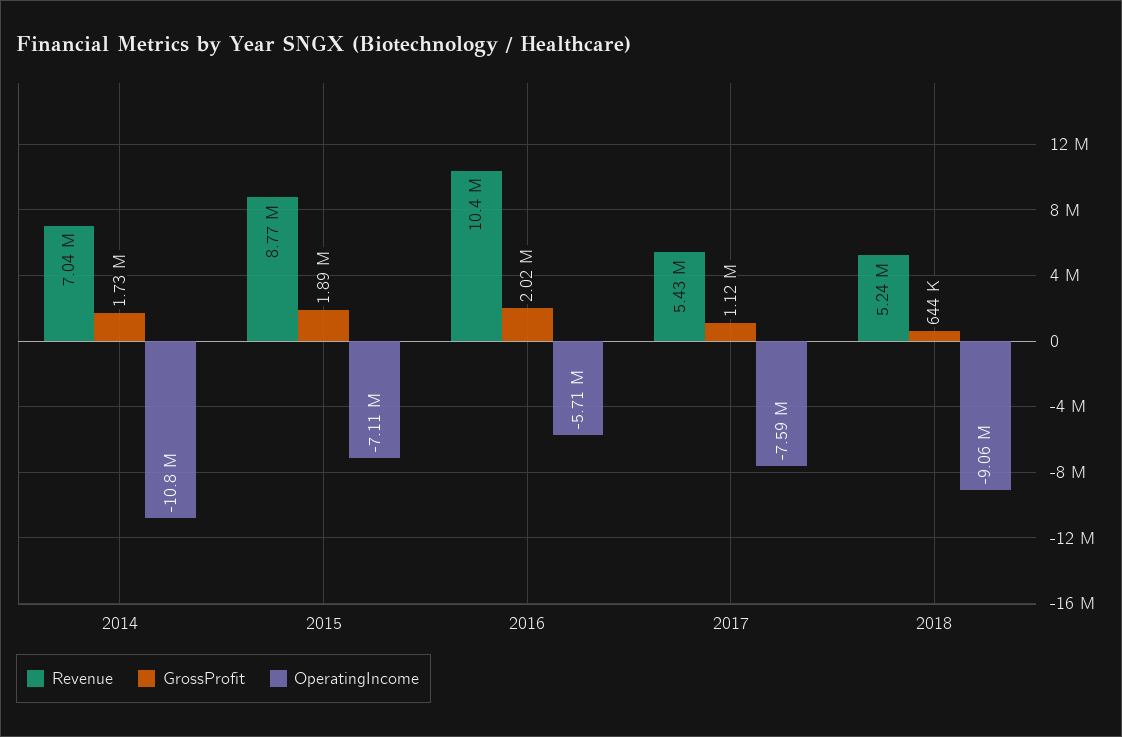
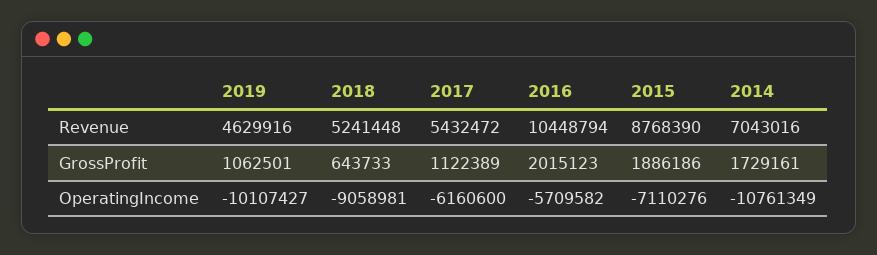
OperatingIncome, 2017: -7590000 -> -6160600
Revenue, 2019: none -> 4629916
GrossProfit, 2019: none -> 1062501
OperatingIncome, 2019: none -> -10107427

